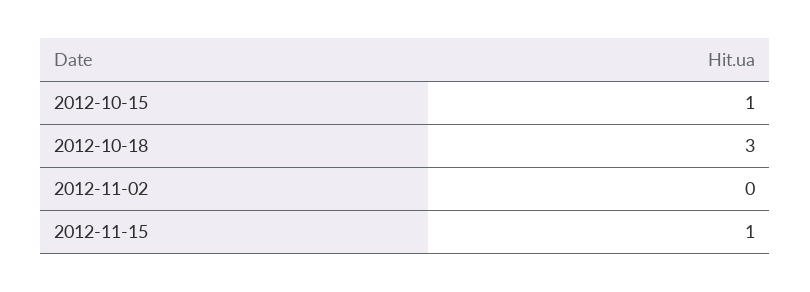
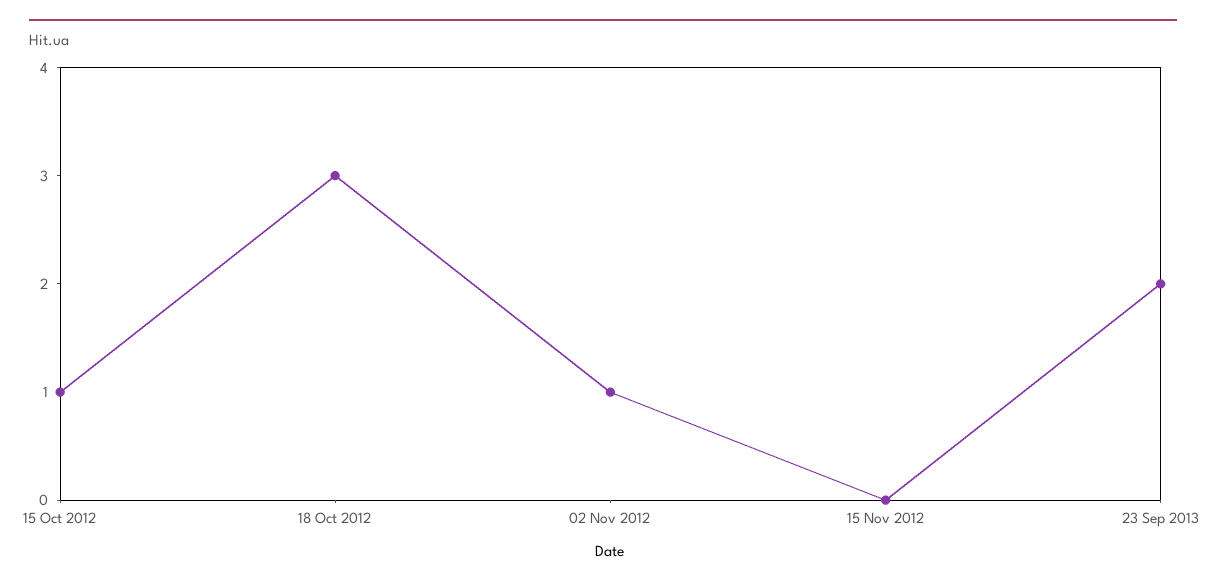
2012-11-02: 0 -> 1
2012-11-15: 1 -> 0
23 Sep 2013: none -> 2

